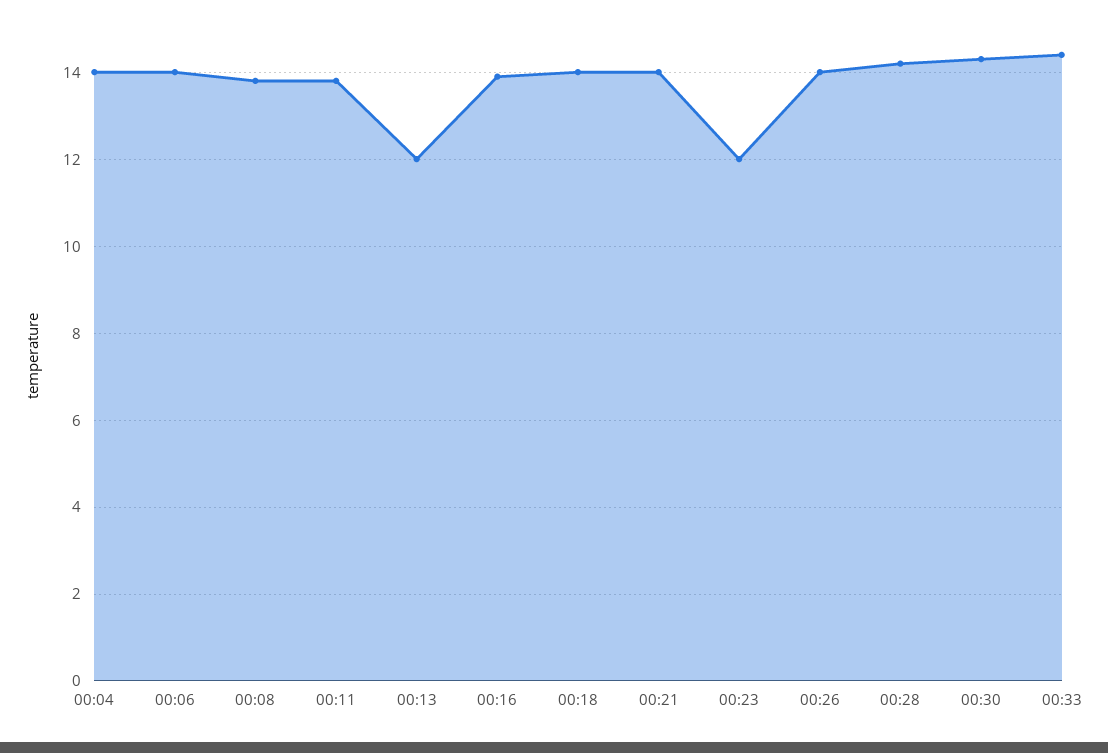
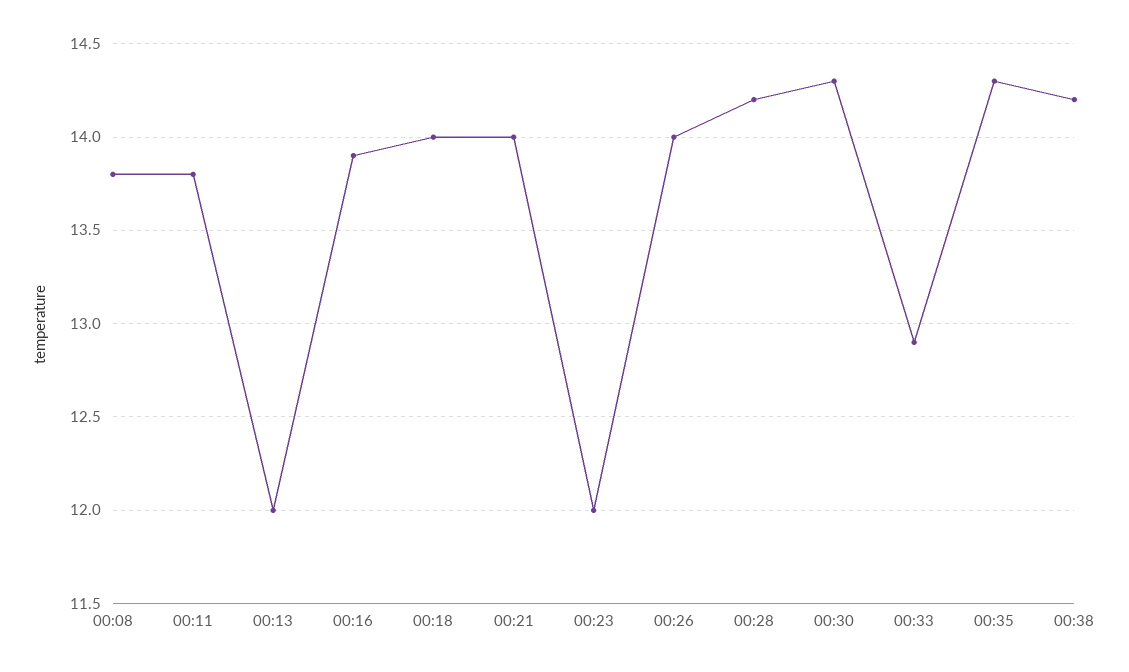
00:04: 14 -> none
00:06: 14 -> none
00:33: 14.5 -> 12.9
00:35: none -> 14.3
00:38: none -> 14.2

